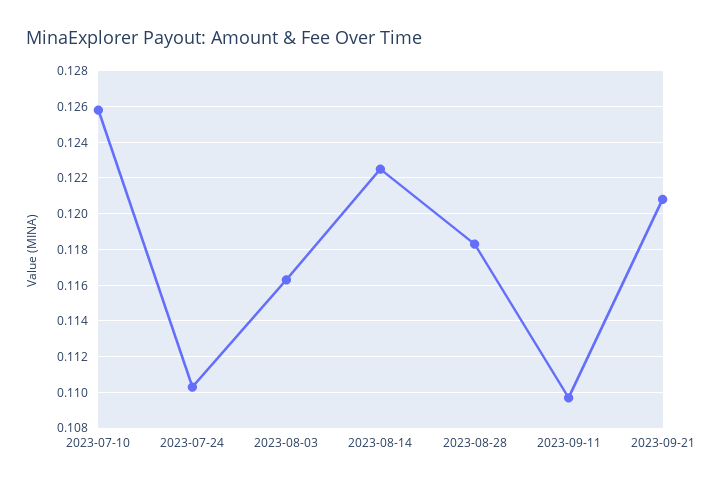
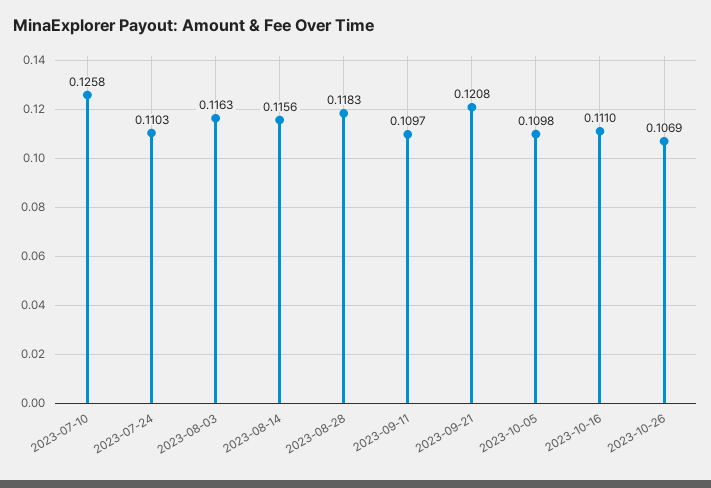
2023-08-14: 0.1225 -> 0.1156
2023-10-05: none -> 0.1098
2023-10-16: none -> 0.111
2023-10-26: none -> 0.1069

